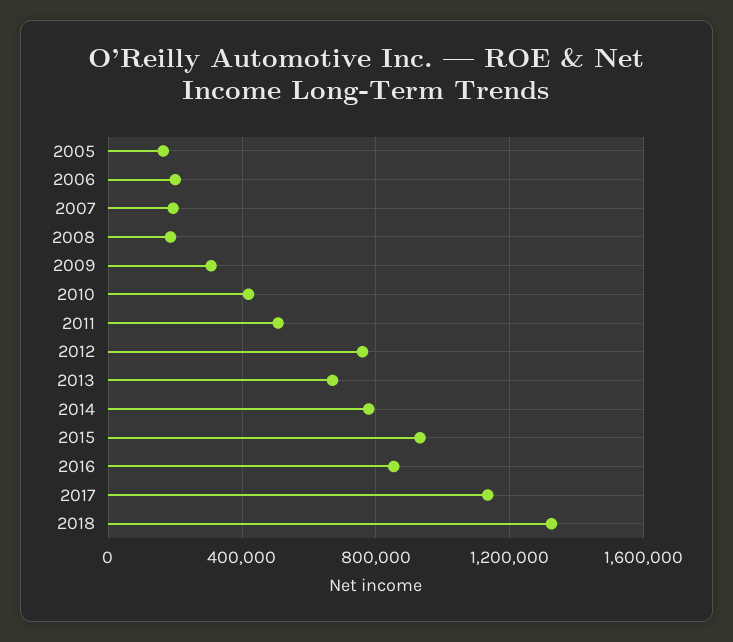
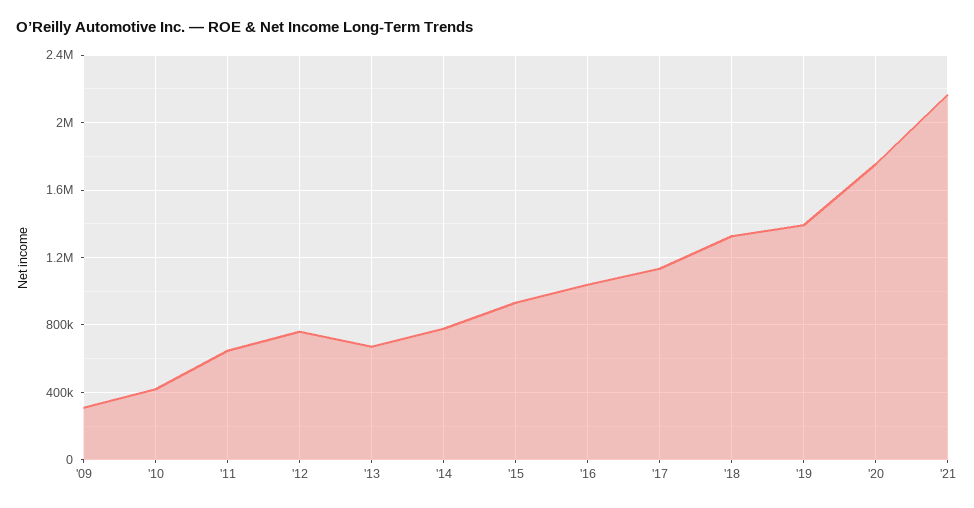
2005: 150000 -> none
2006: 200000 -> none
2007: 200000 -> none
2008: 200000 -> none
2011: 500000 -> 650000
2016: 850000 -> 1050000
'19: none -> 1400000
'20: none -> 1750000
'21: none -> 2150000

